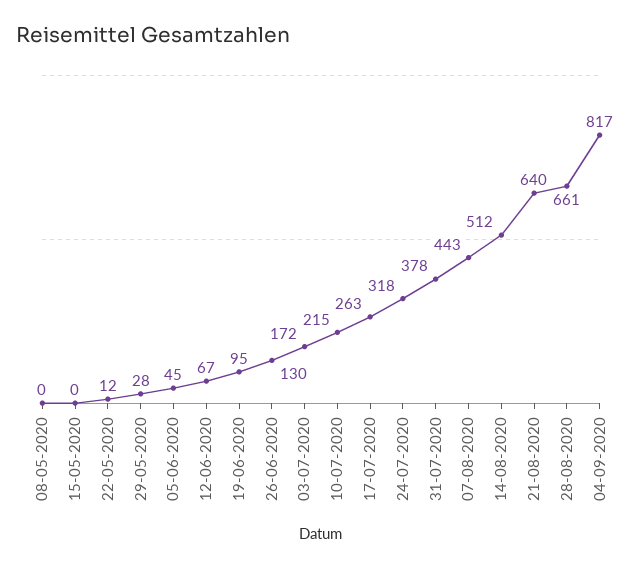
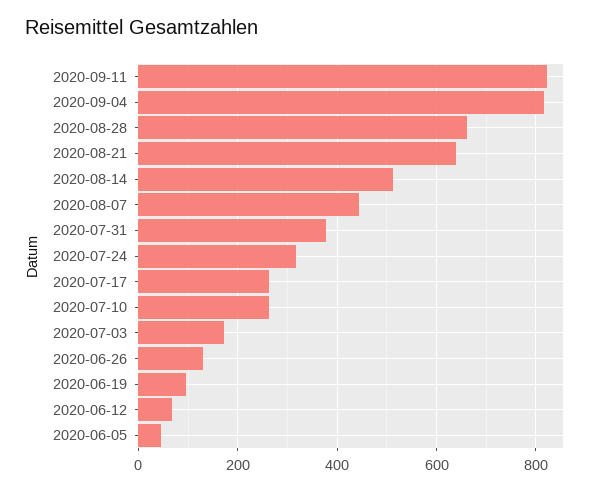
08-05-2020: 0 -> none
15-05-2020: 0 -> none
22-05-2020: 12 -> none
29-05-2020: 28 -> none
10-07-2020: 215 -> 260
2020-09-11: none -> 820

